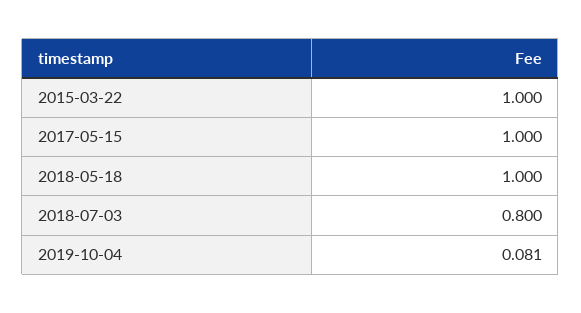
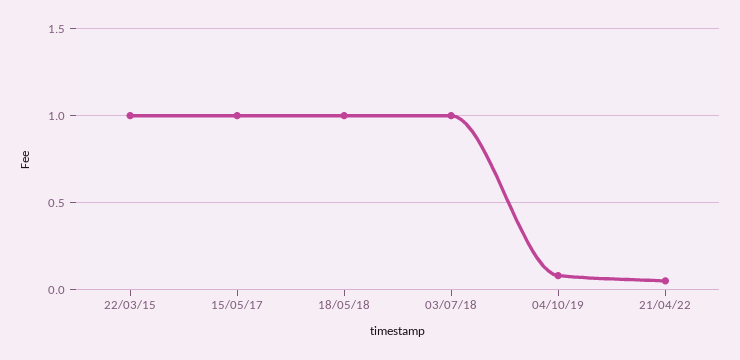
2018-07-03: 0.8 -> 1
21/04/22: none -> 0.05

